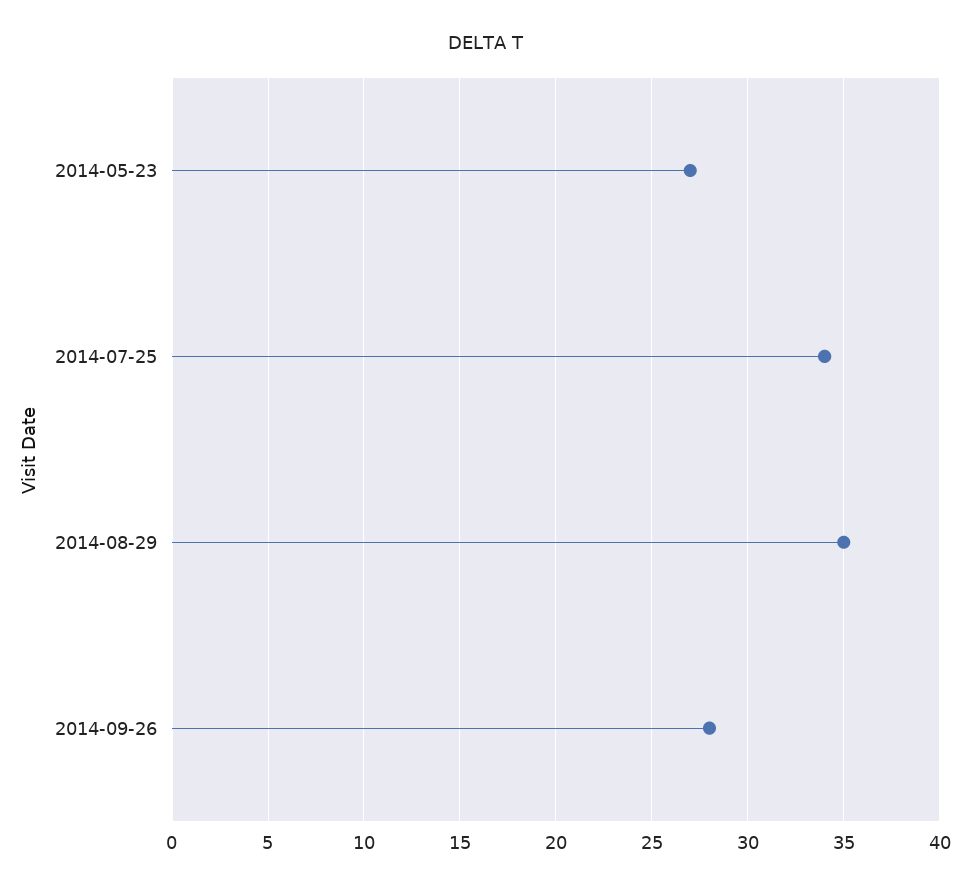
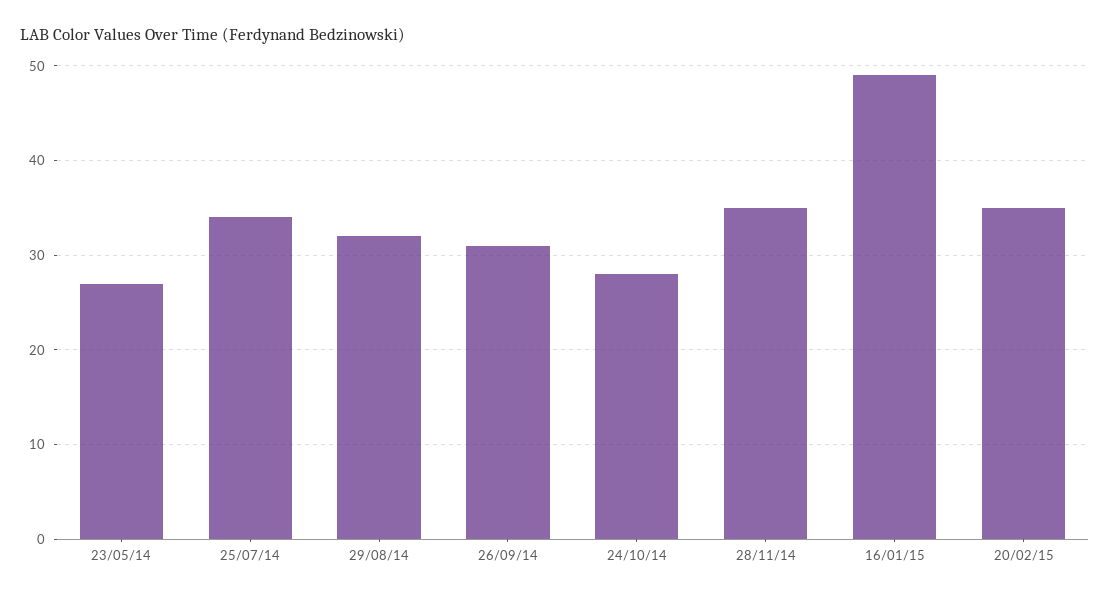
2014-08-29: 35 -> 32
2014-09-26: 28 -> 31
24/10/14: none -> 28
28/11/14: none -> 35
16/01/15: none -> 49
20/02/15: none -> 35

